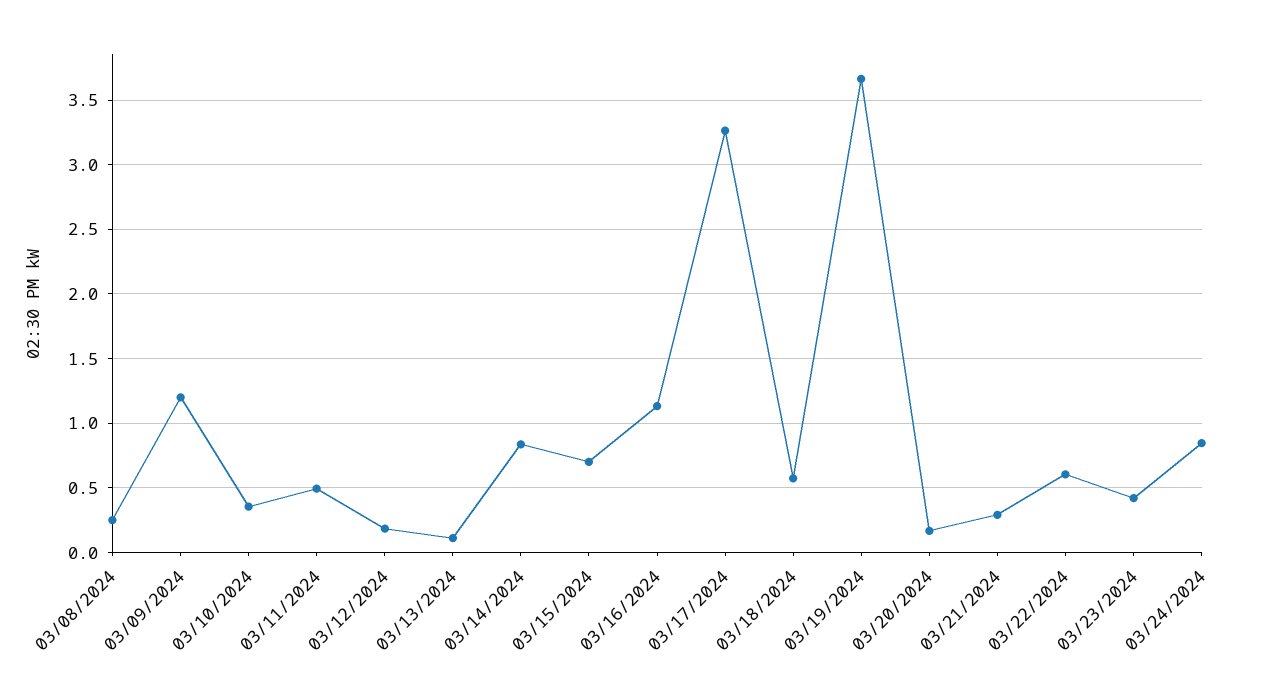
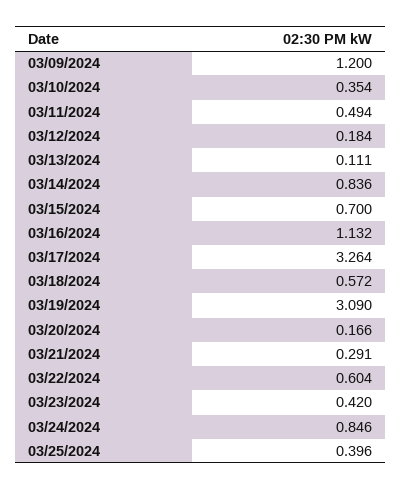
03/08/2024: 0.25 -> none
03/19/2024: 3.65 -> 3.09
03/25/2024: none -> 0.396

